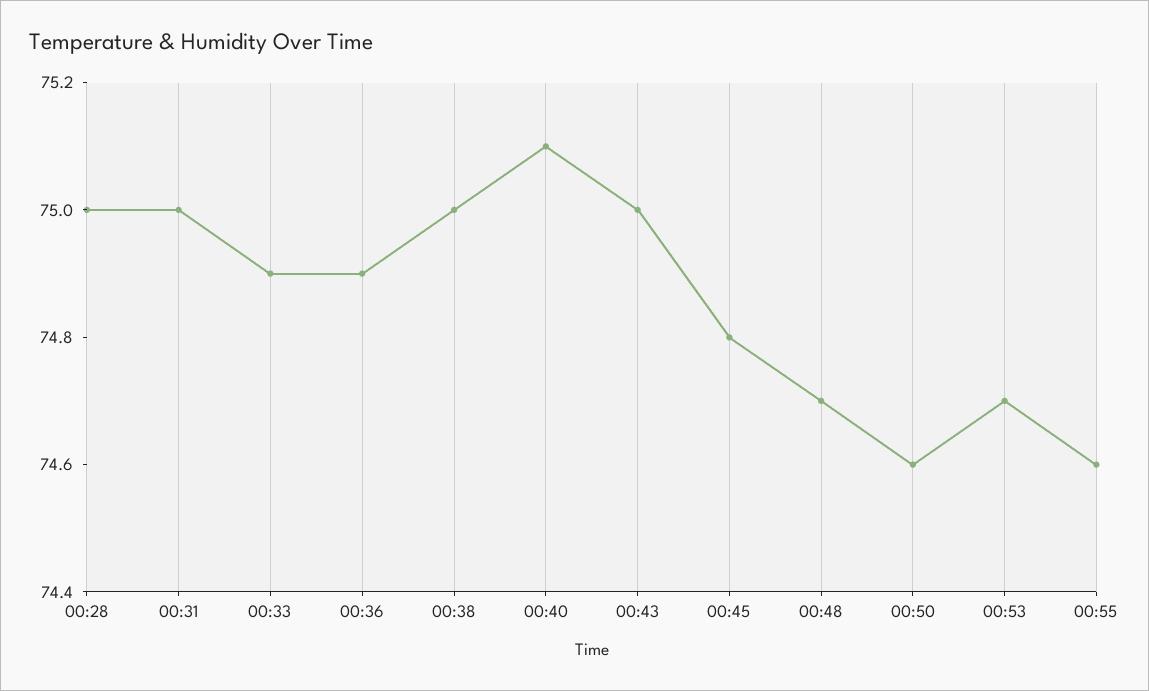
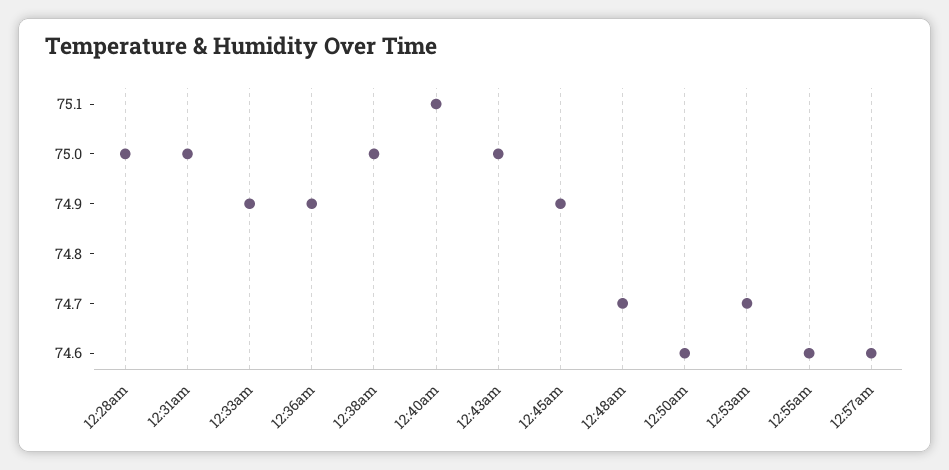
00:45: 74.8 -> 74.9
12:57am: none -> 74.6

